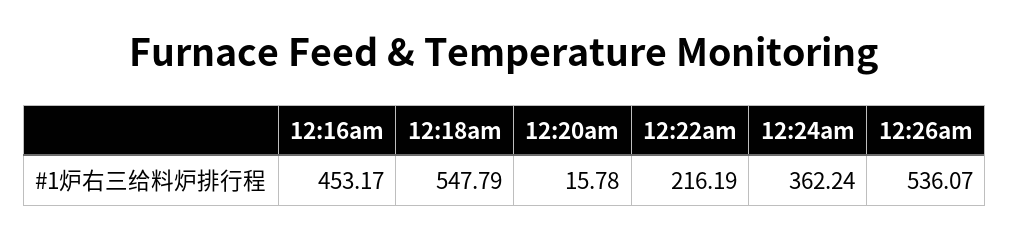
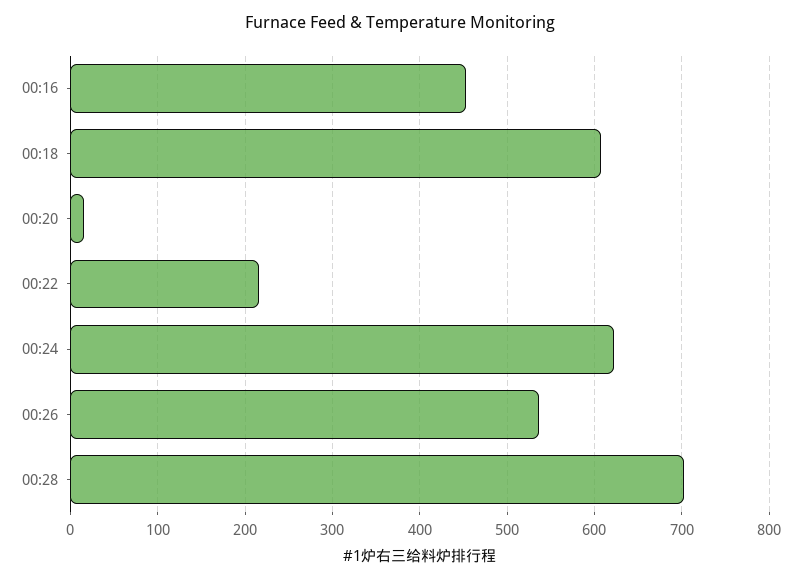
12:18am: 547.79 -> 610
12:24am: 362.24 -> 620
00:28: none -> 700

